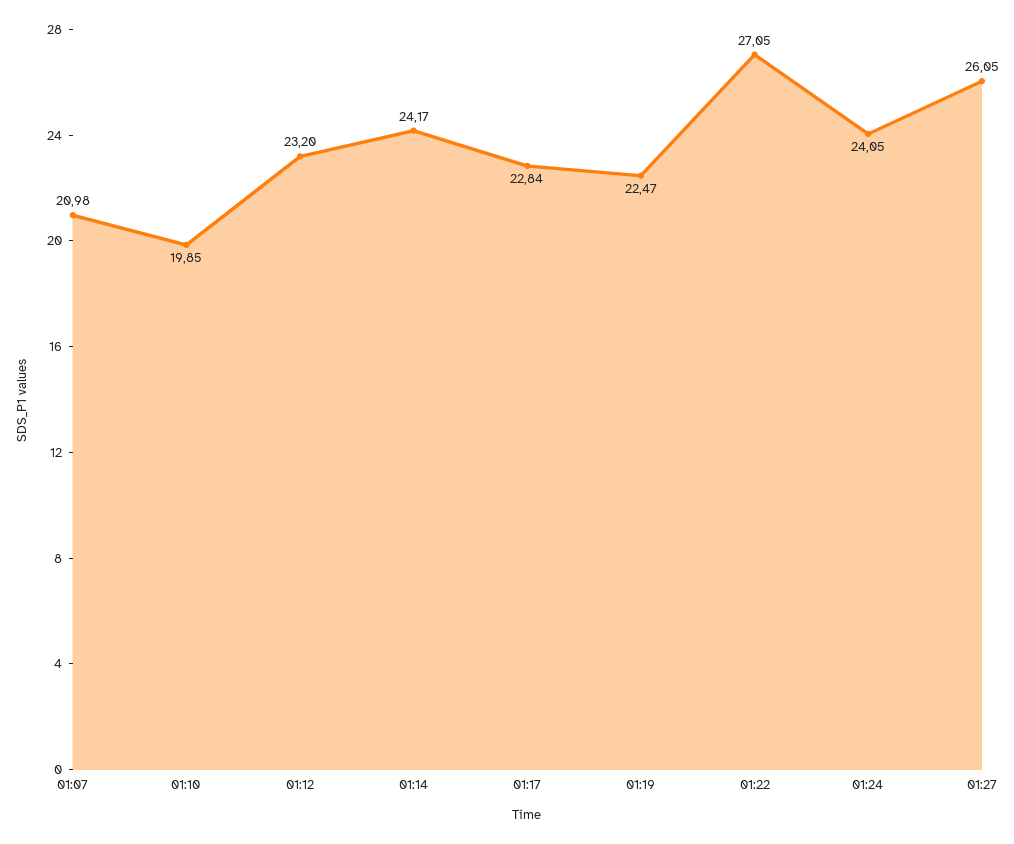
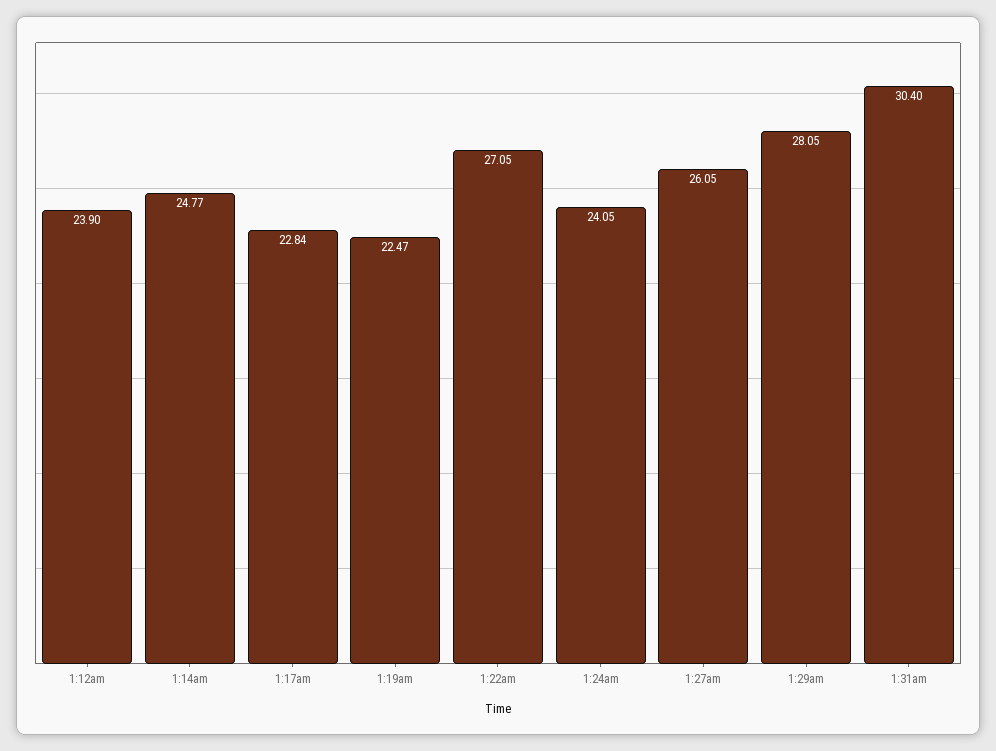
01:07: 20.98 -> none
01:10: 19.85 -> none
01:12: 23.2 -> 23.9
01:14: 24.17 -> 24.77
1:29am: none -> 28.05
1:31am: none -> 30.4

